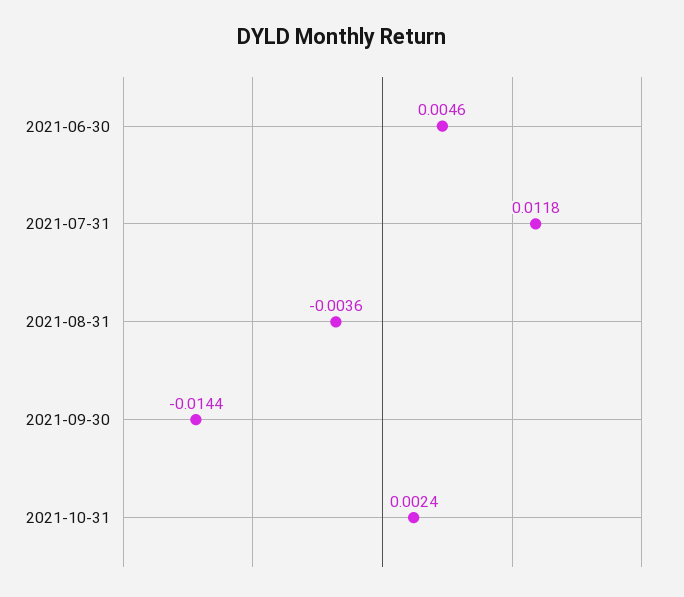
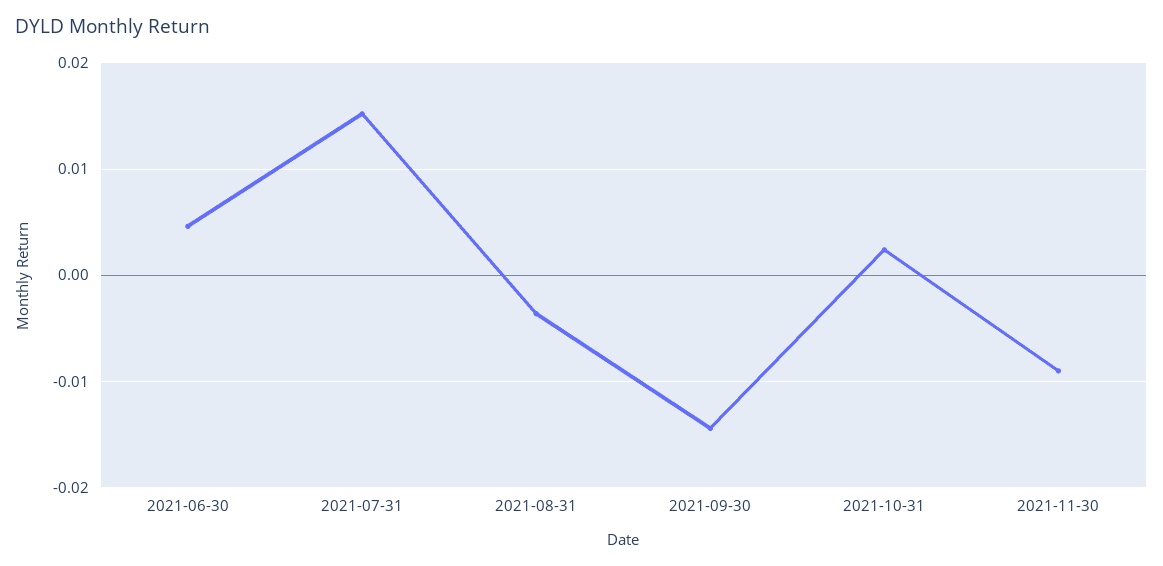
2021-07-31: 0.0118 -> 0.015
2021-11-30: none -> -0.009

